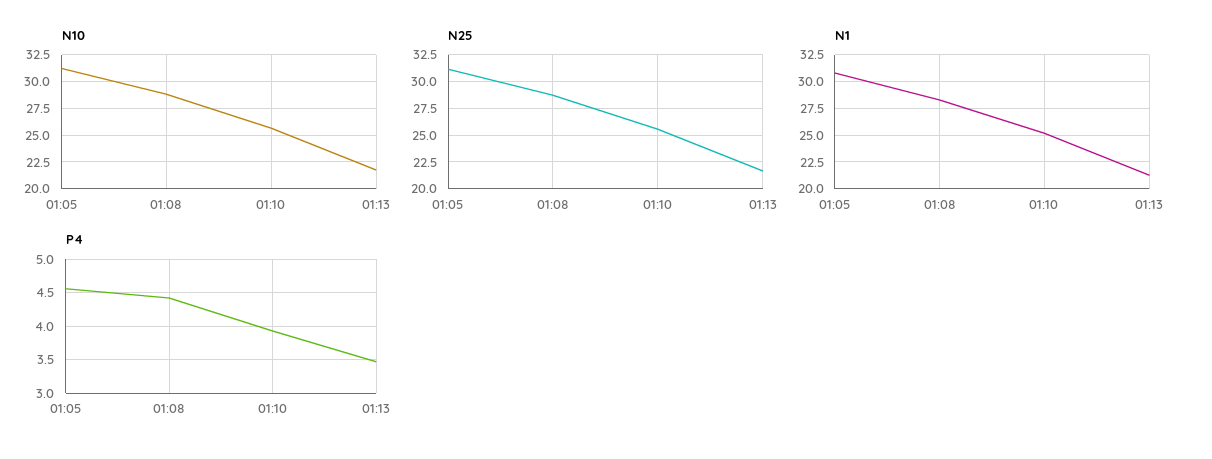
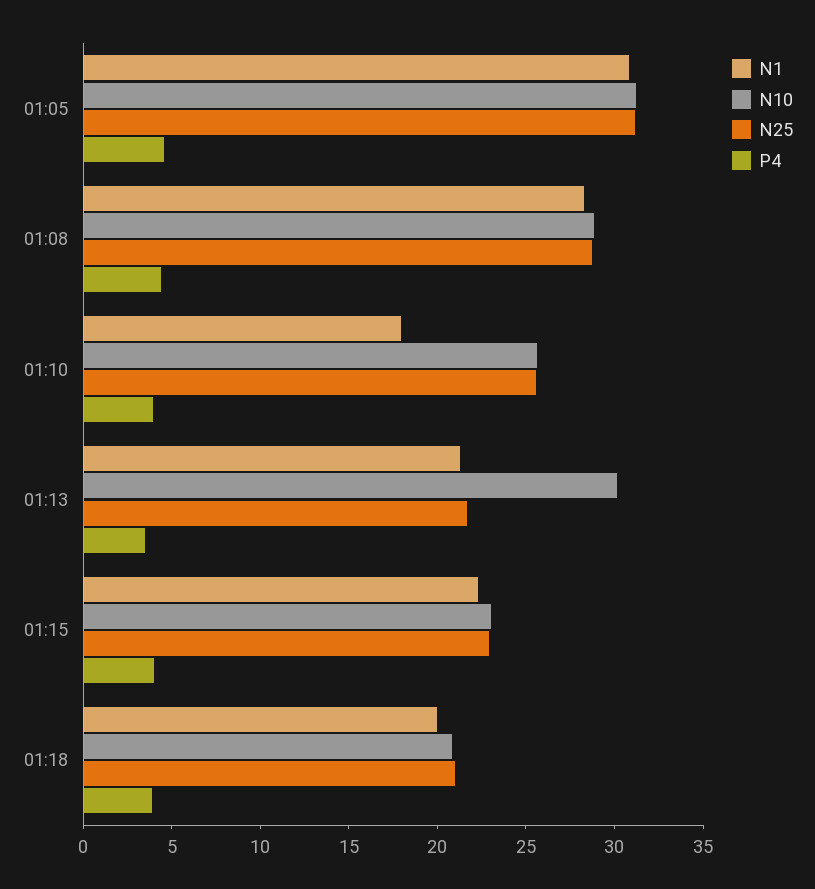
N10, 01:13: 22.5 -> 30
N1, 01:10: 25 -> 18
N1, 01:15: none -> 22
N10, 01:15: none -> 23
N25, 01:15: none -> 23
P4, 01:15: none -> 4
N1, 01:18: none -> 20
N10, 01:18: none -> 21
N25, 01:18: none -> 21
P4, 01:18: none -> 4

